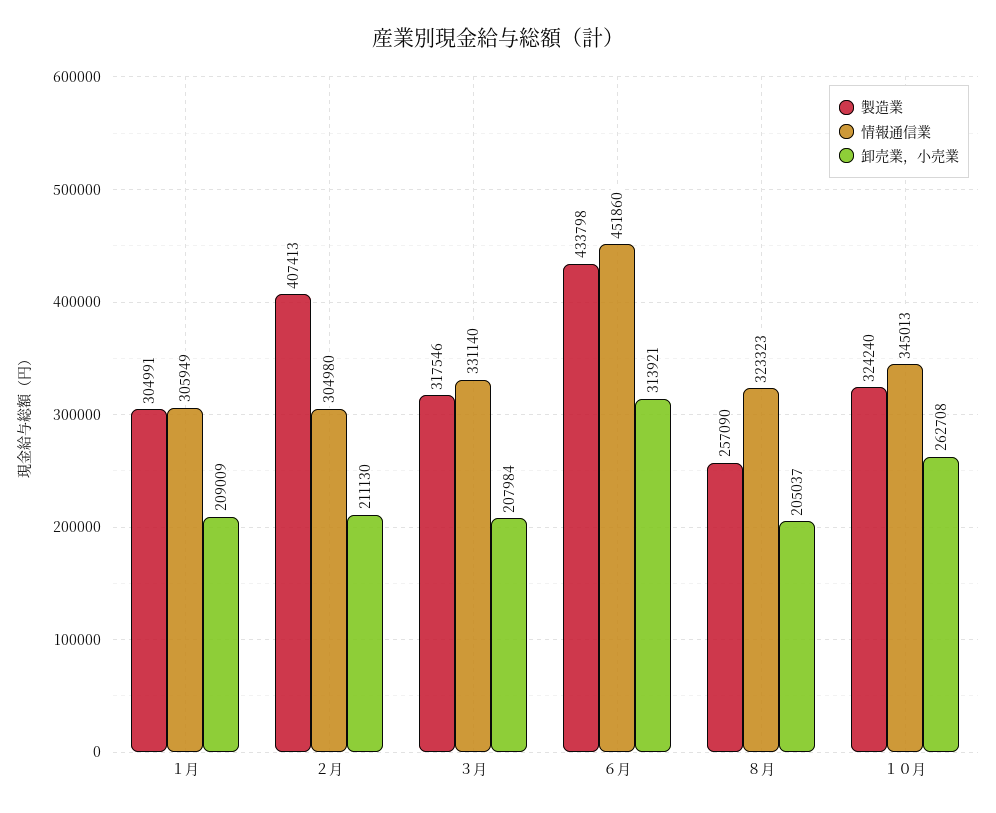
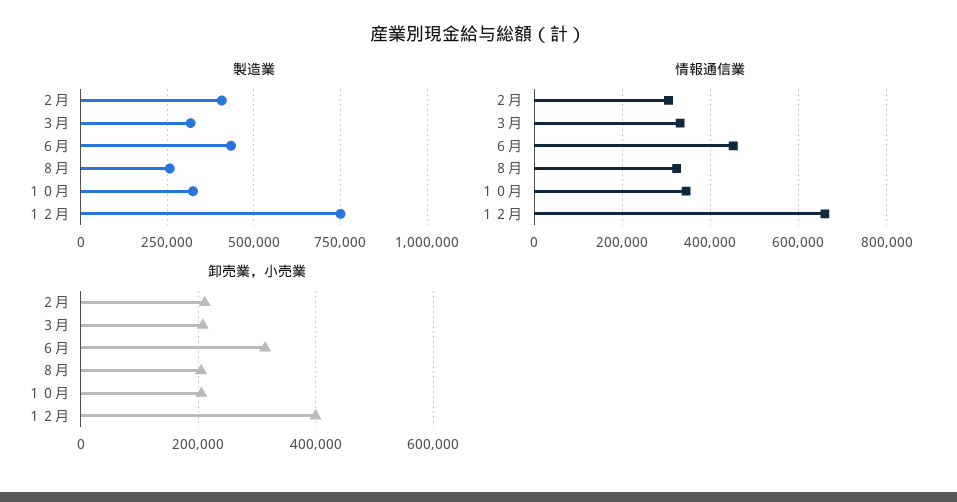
製造業, １月: 304991 -> none
情報通信業, １月: 305949 -> none
卸売業，小売業, １月: 209009 -> none
卸売業，小売業, １０月: 262708 -> 200000
製造業, １２月: none -> 750000
情報通信業, １２月: none -> 660000
卸売業，小売業, １２月: none -> 400000

